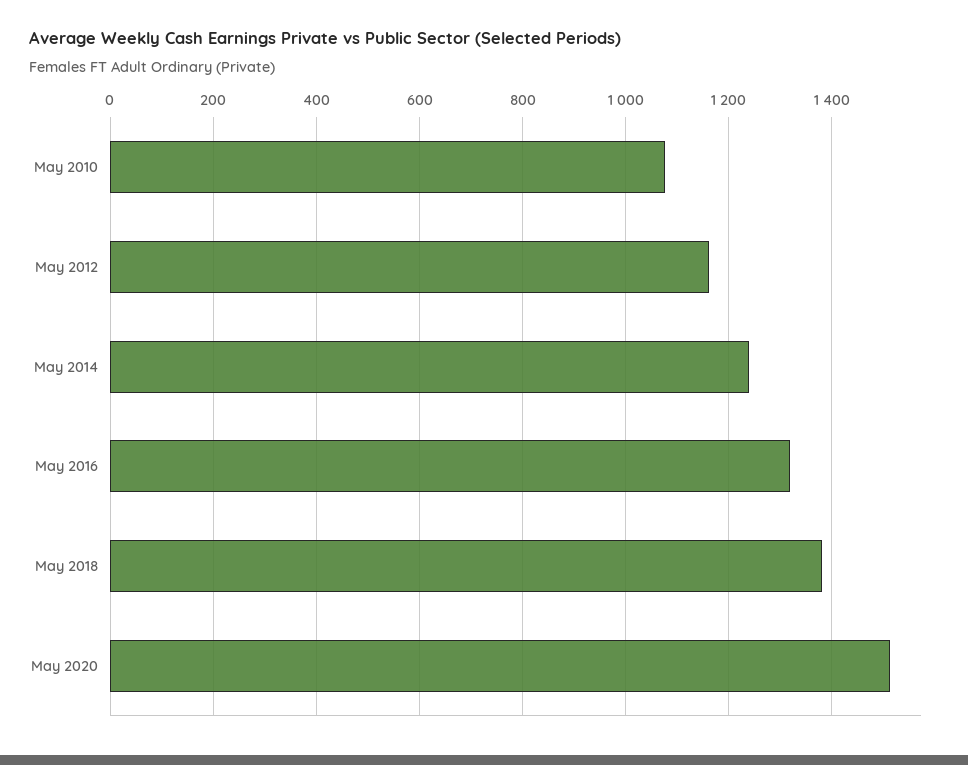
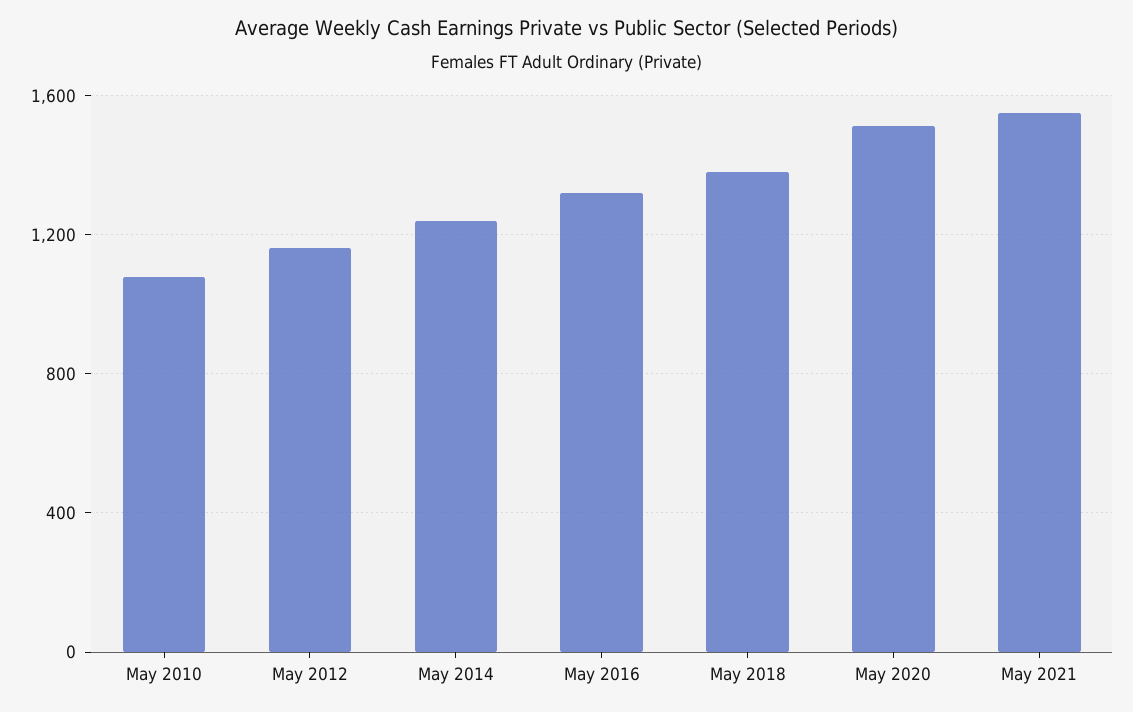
May 2021: none -> 1550

